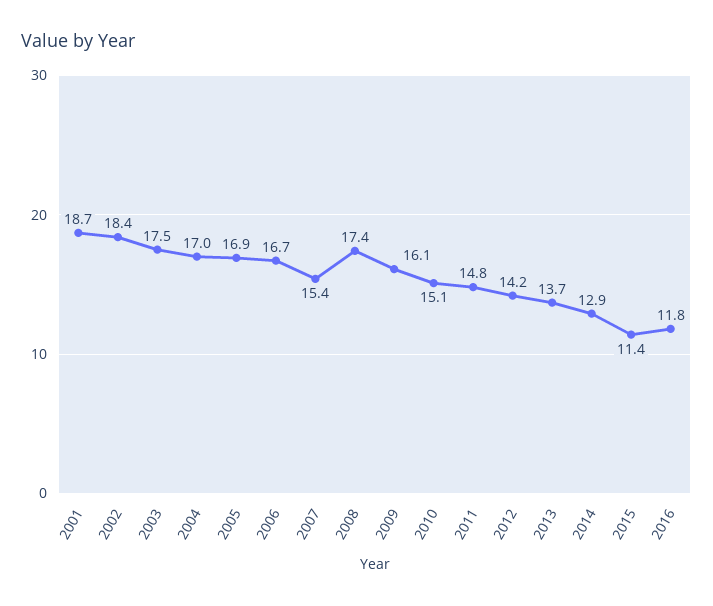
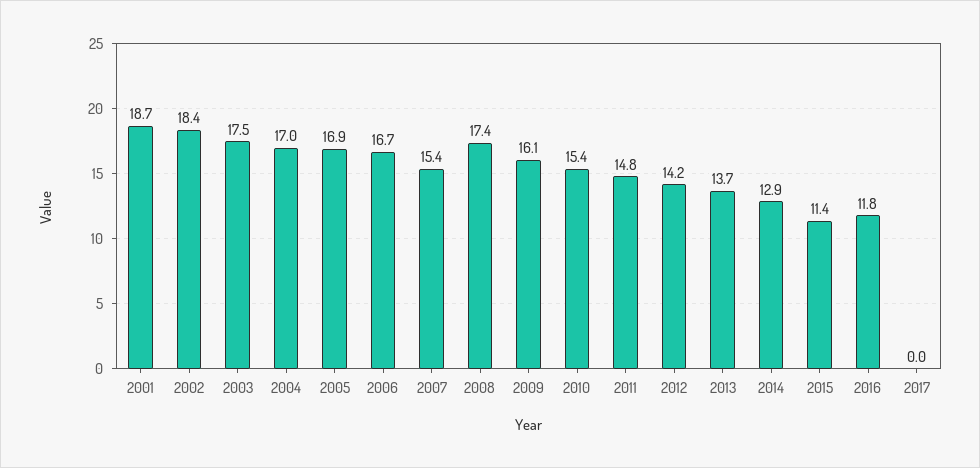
2010: 15.1 -> 15.4
2017: none -> 0

